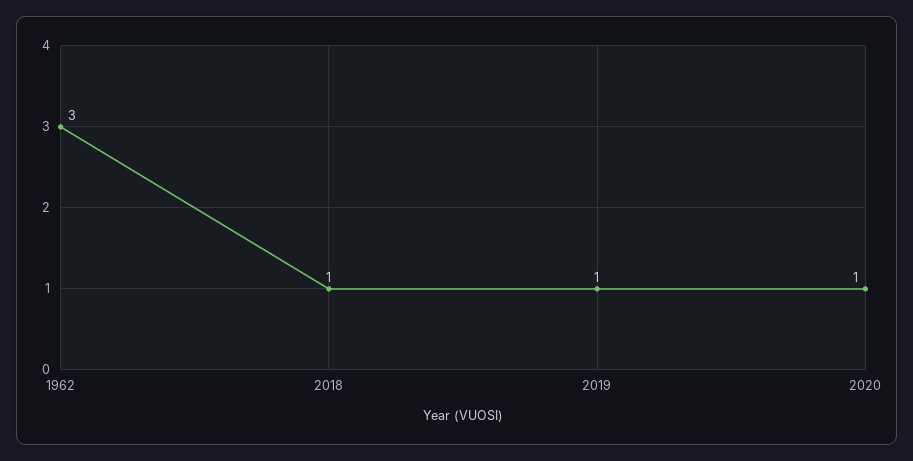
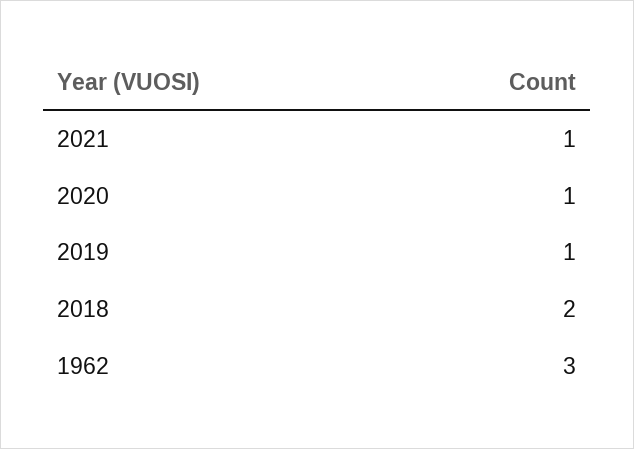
2018: 1 -> 2
2021: none -> 1

